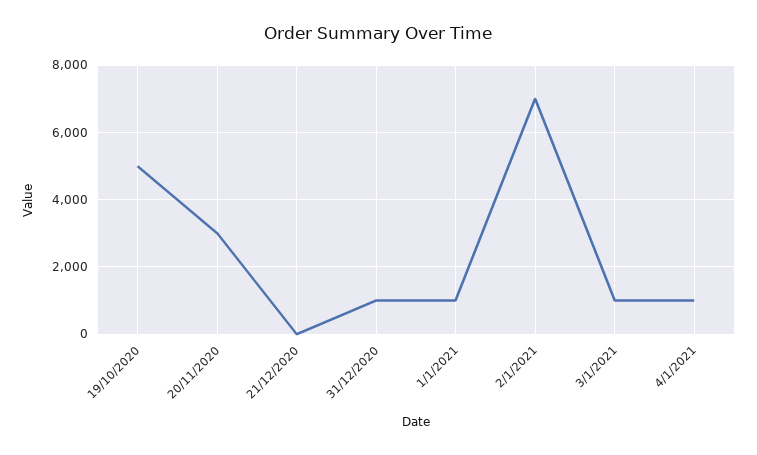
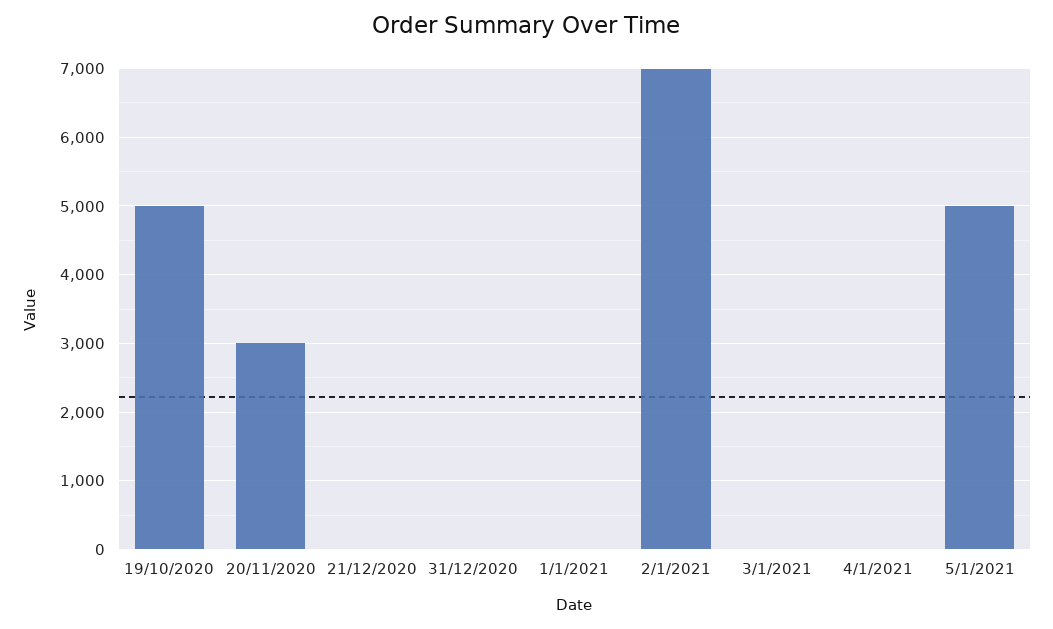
31/12/2020: 1000 -> 0
1/1/2021: 1000 -> 0
3/1/2021: 1000 -> 0
4/1/2021: 1000 -> 0
5/1/2021: none -> 5000

